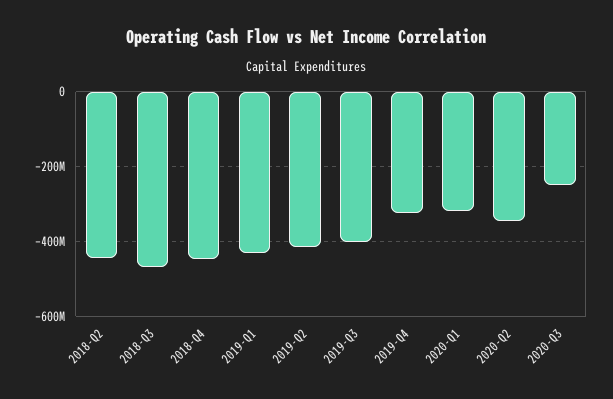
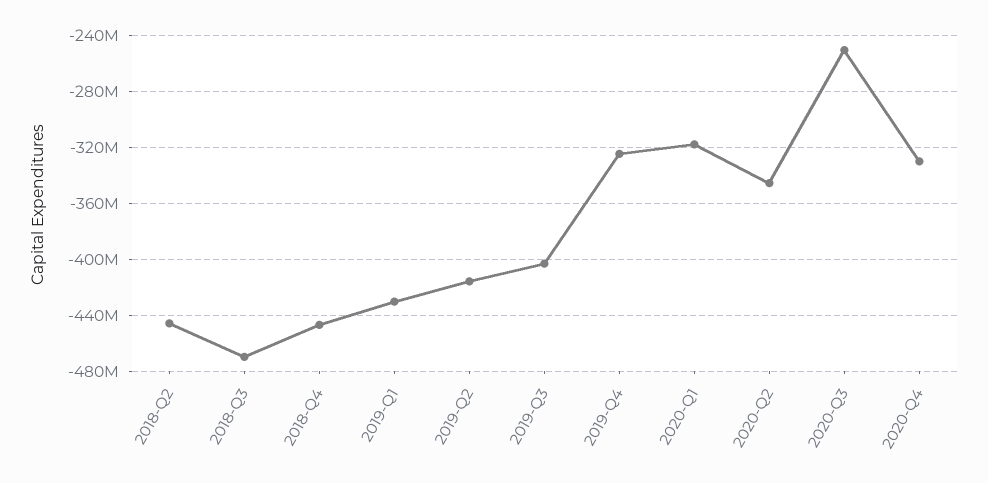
2020-Q4: none -> -330000000

